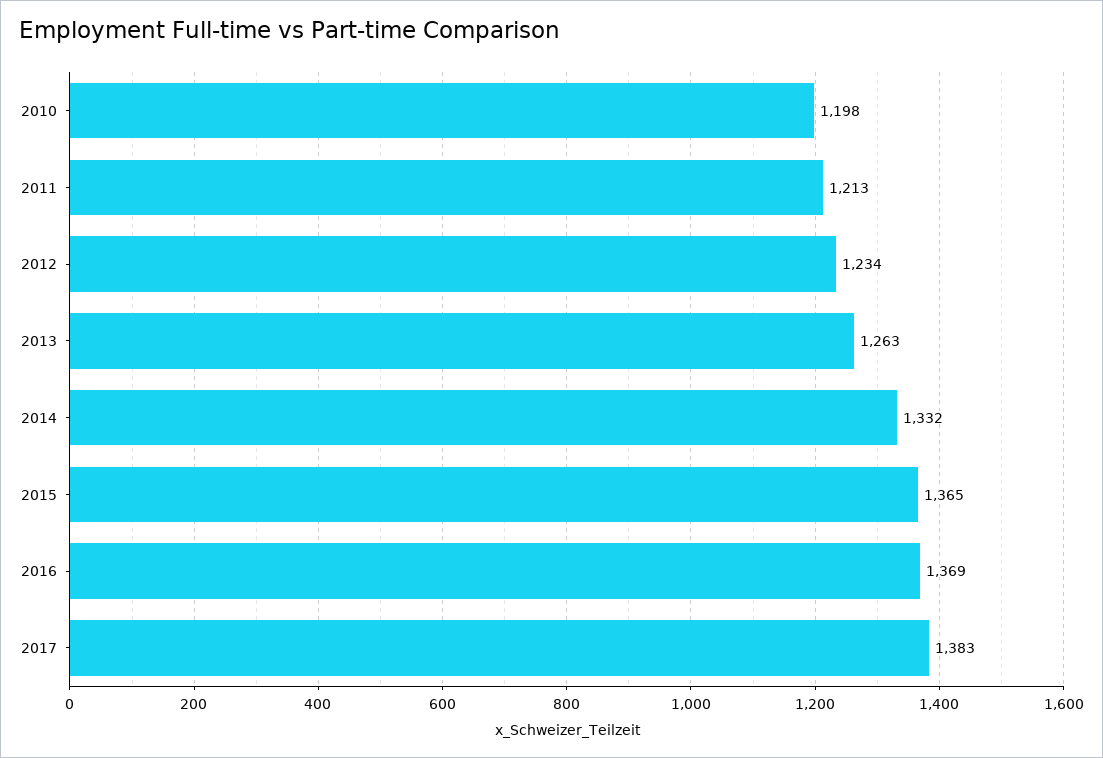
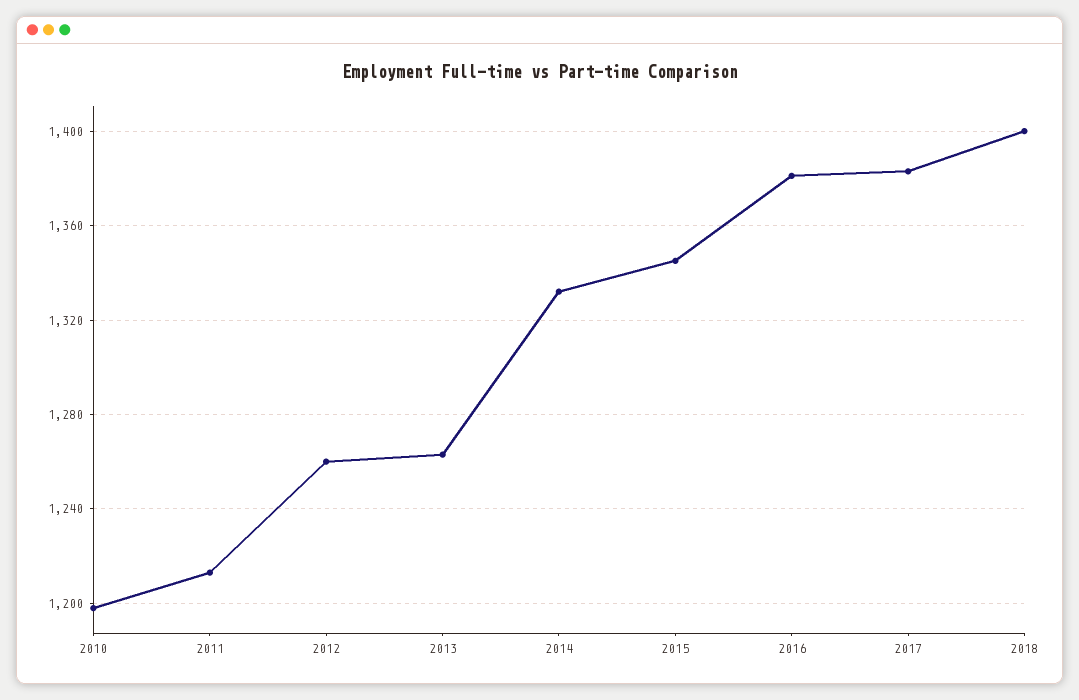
2012: 1234 -> 1260
2015: 1365 -> 1345
2016: 1369 -> 1380
2018: none -> 1400

